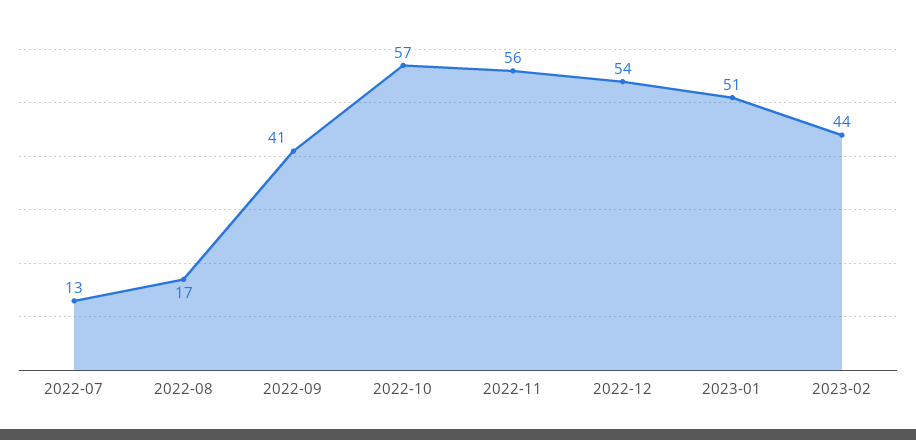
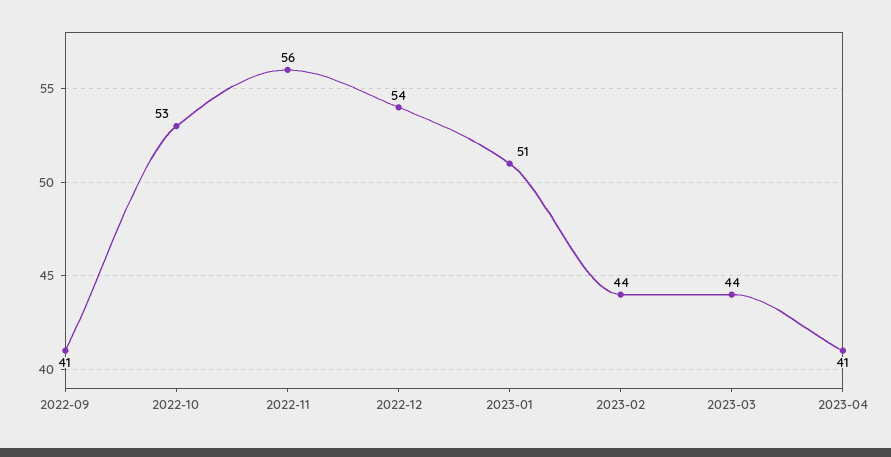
2022-07: 13 -> none
2022-08: 17 -> none
2022-10: 57 -> 53
2023-03: none -> 44
2023-04: none -> 41

